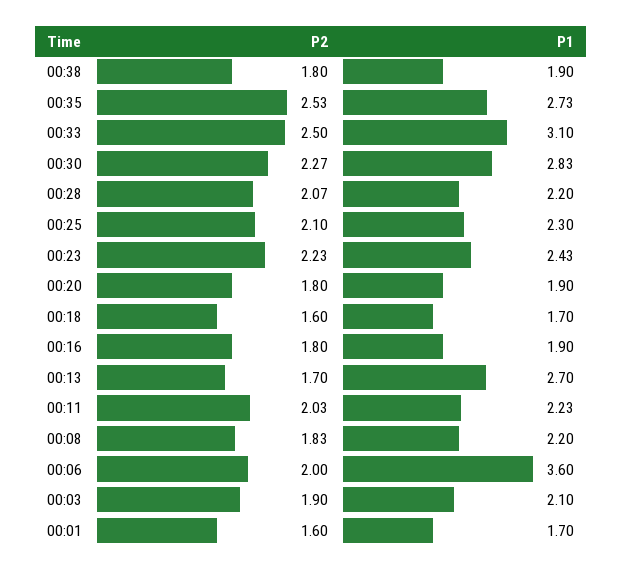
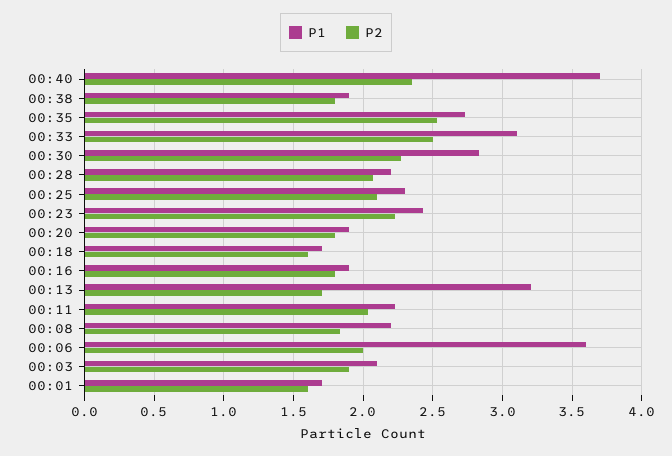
P1, 00:13: 2.7 -> 3.2
P1, 00:40: none -> 3.7
P2, 00:40: none -> 2.35

